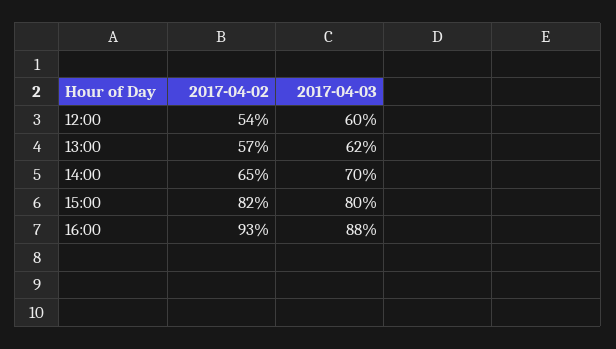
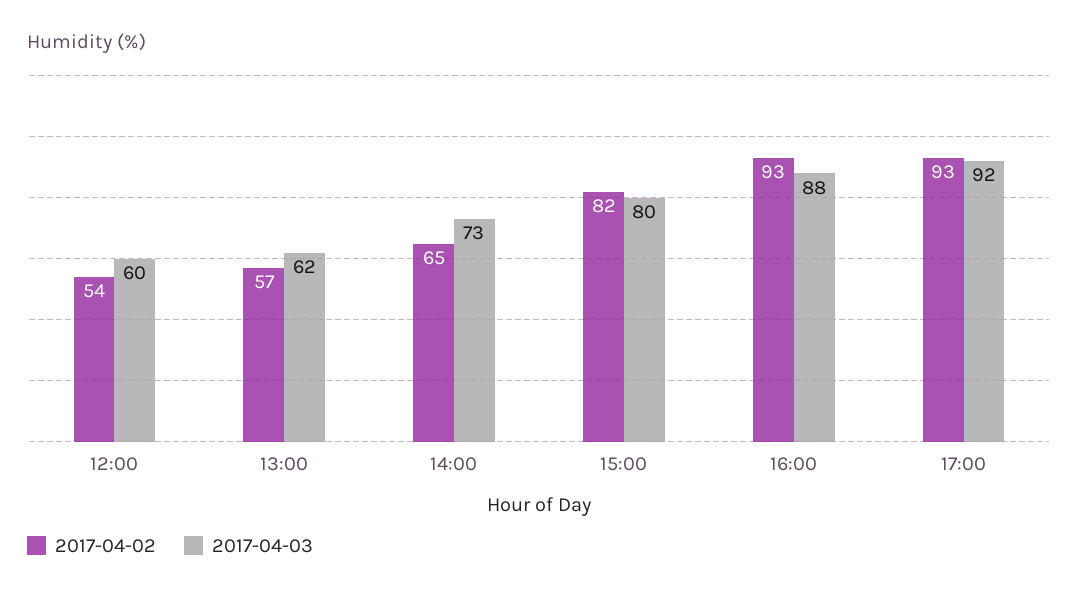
2017-04-03, 14:00: 70 -> 73
2017-04-02, 17:00: none -> 93
2017-04-03, 17:00: none -> 92

